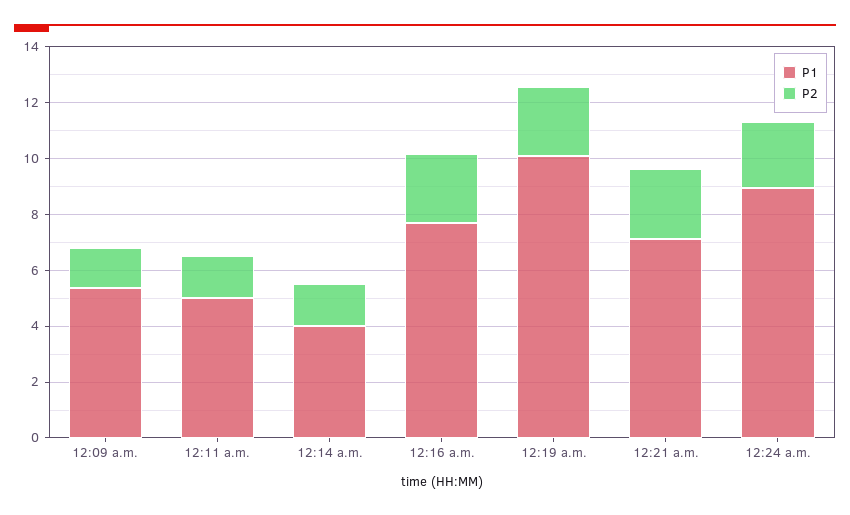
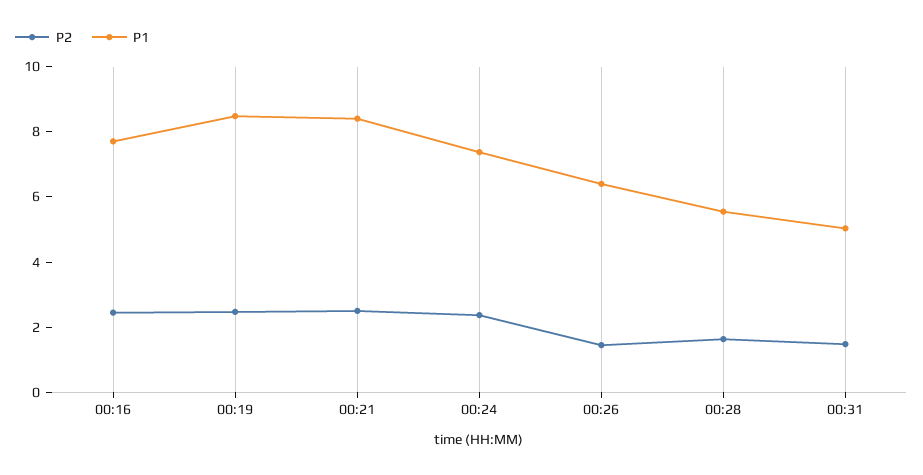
P1, 12:09 a.m.: 5.5 -> none
P2, 12:09 a.m.: 1.5 -> none
P1, 12:11 a.m.: 5 -> none
P2, 12:11 a.m.: 1.5 -> none
P1, 12:14 a.m.: 4 -> none
P2, 12:14 a.m.: 1.5 -> none
P1, 12:19 a.m.: 10 -> 8.5
P1, 12:21 a.m.: 7 -> 8.5
P1, 12:24 a.m.: 9 -> 7.5
P2, 00:26: none -> 1.5
P1, 00:26: none -> 6.5
P2, 00:28: none -> 1.5
P1, 00:28: none -> 5.5
P2, 00:31: none -> 1.5
P1, 00:31: none -> 5

